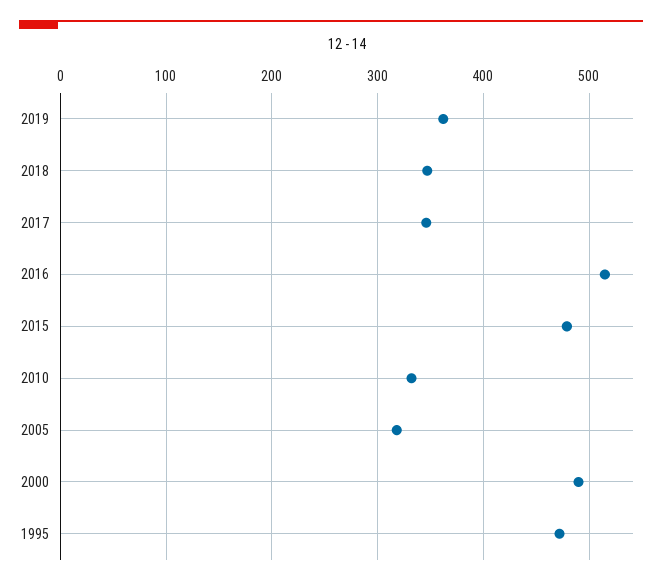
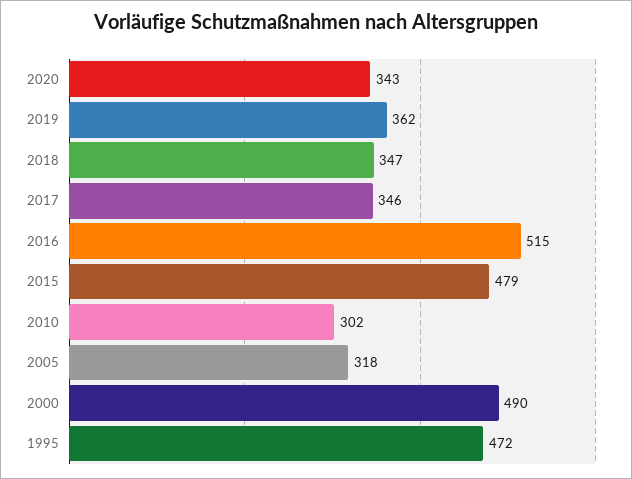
2010: 330 -> 302
2020: none -> 343

